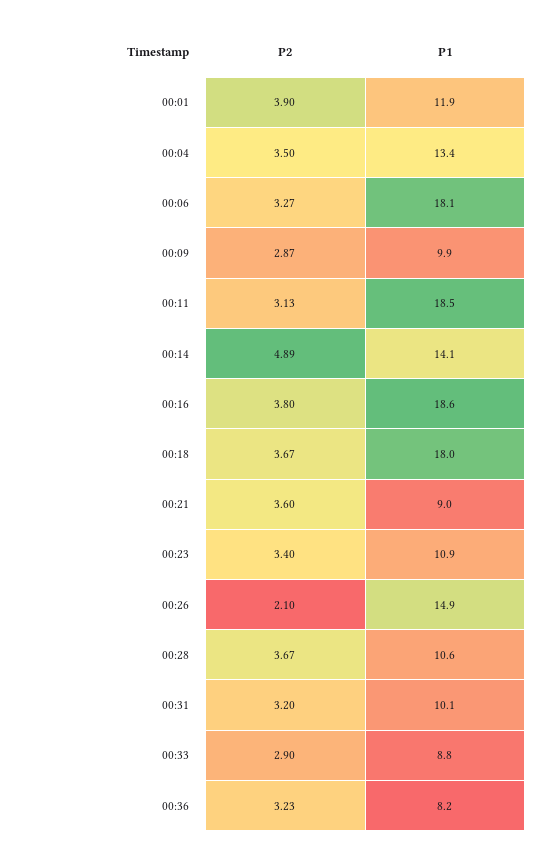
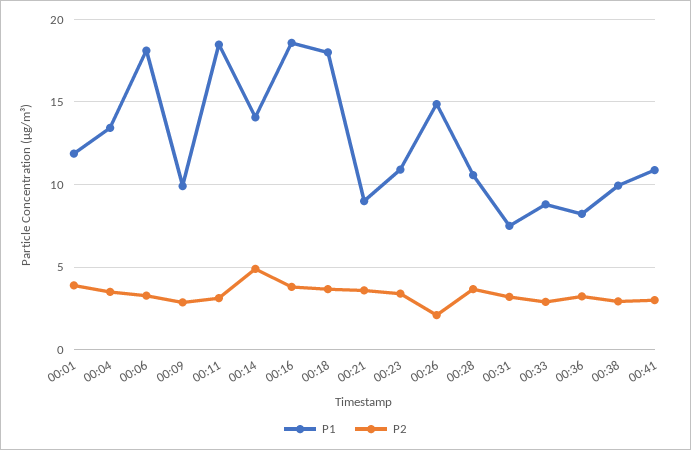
P1, 00:31: 10.1 -> 7.5
P1, 00:38: none -> 10
P2, 00:38: none -> 3
P1, 00:41: none -> 11
P2, 00:41: none -> 3

